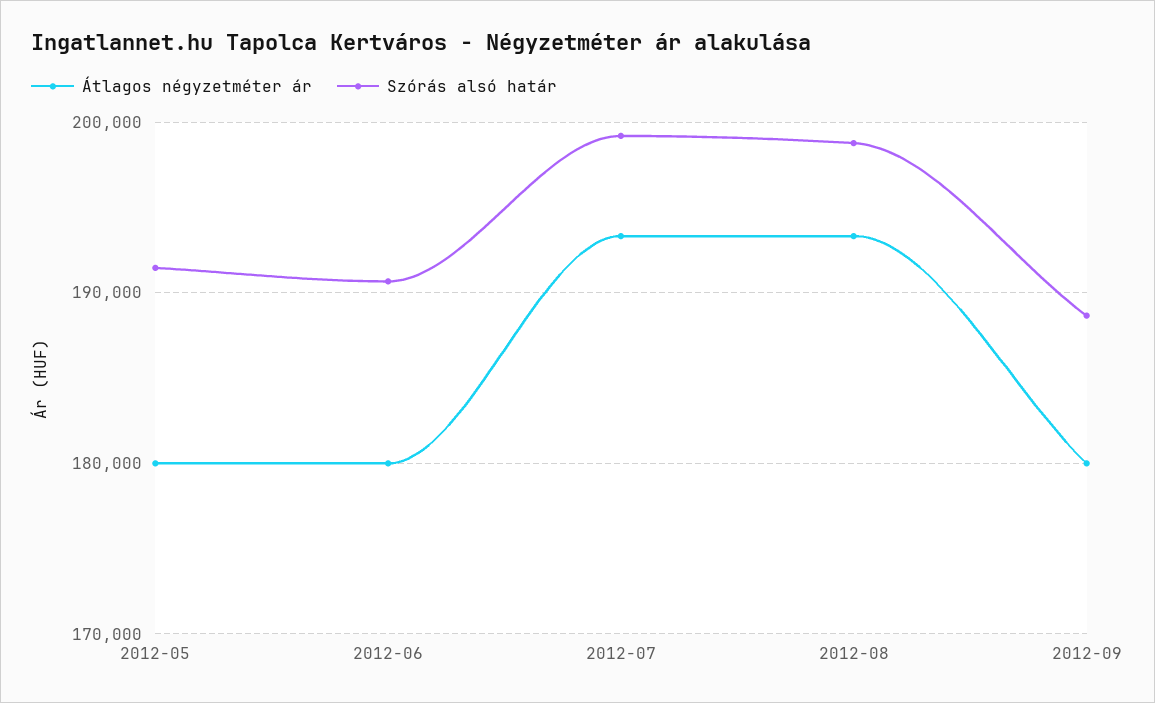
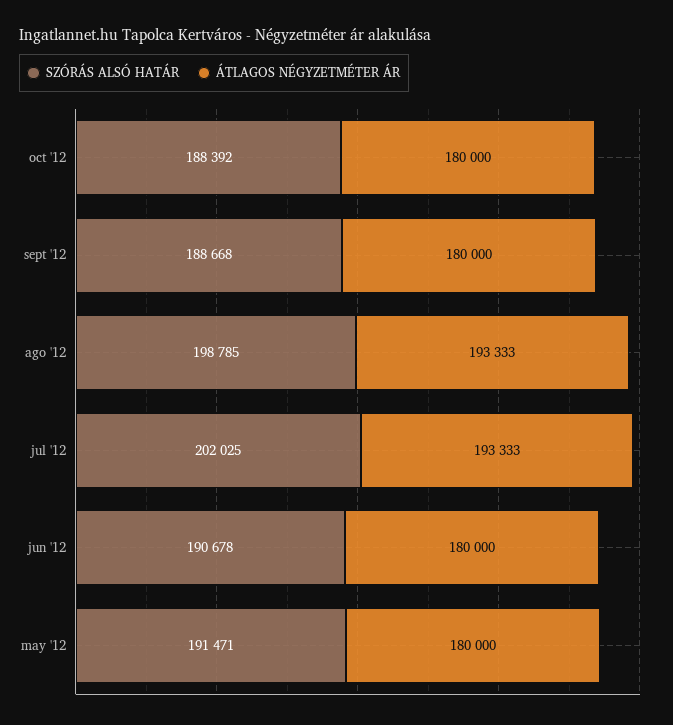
Szórás alsó határ, 2012-07: 199000 -> 202025
Szórás alsó határ, oct '12: none -> 188392
Átlagos négyzetméter ár, oct '12: none -> 180000

